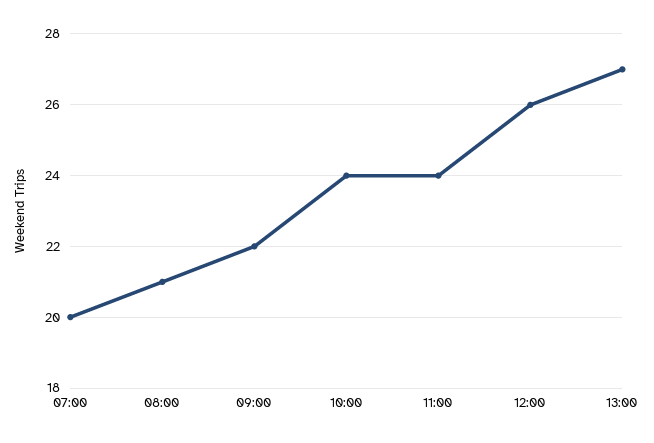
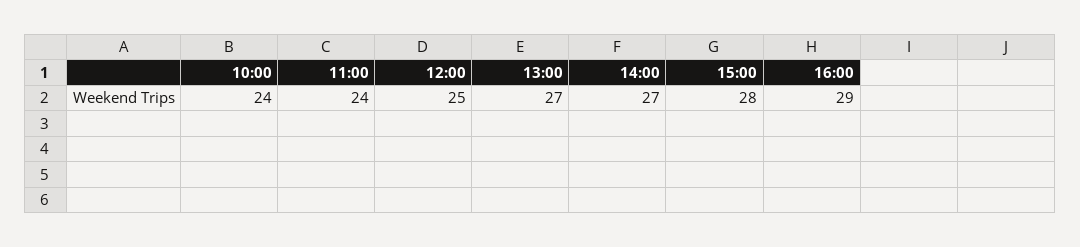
07:00: 20 -> none
08:00: 21 -> none
09:00: 22 -> none
12:00: 26 -> 25
14:00: none -> 27
15:00: none -> 28
16:00: none -> 29

